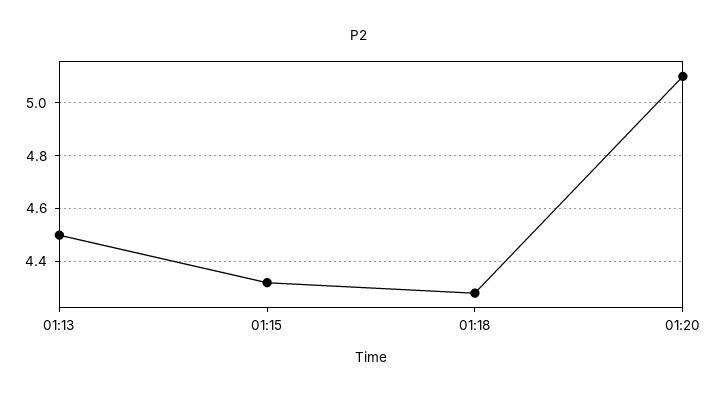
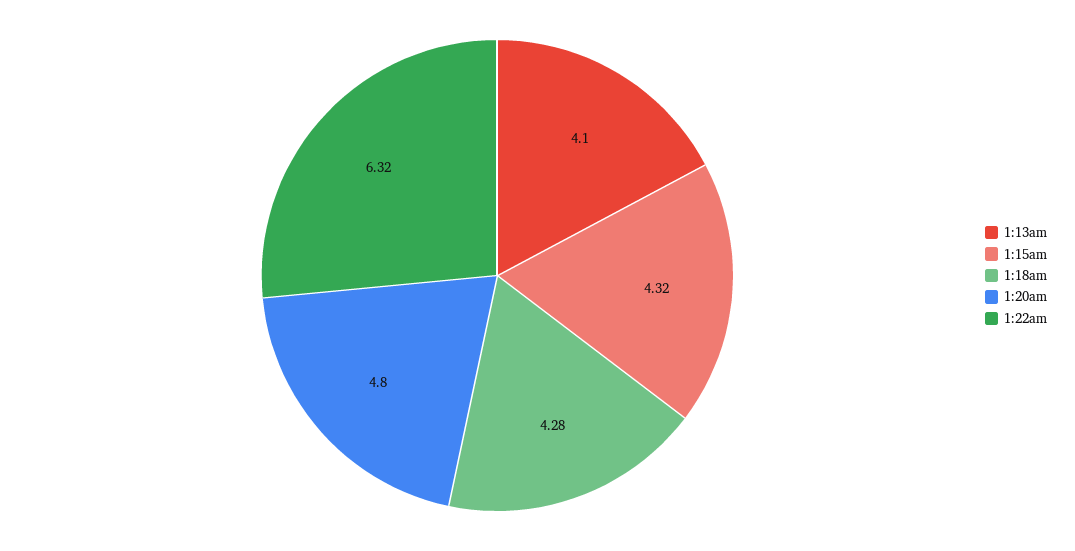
01:13: 4.5 -> 4.1
01:20: 5.1 -> 4.8
1:22am: none -> 6.32

